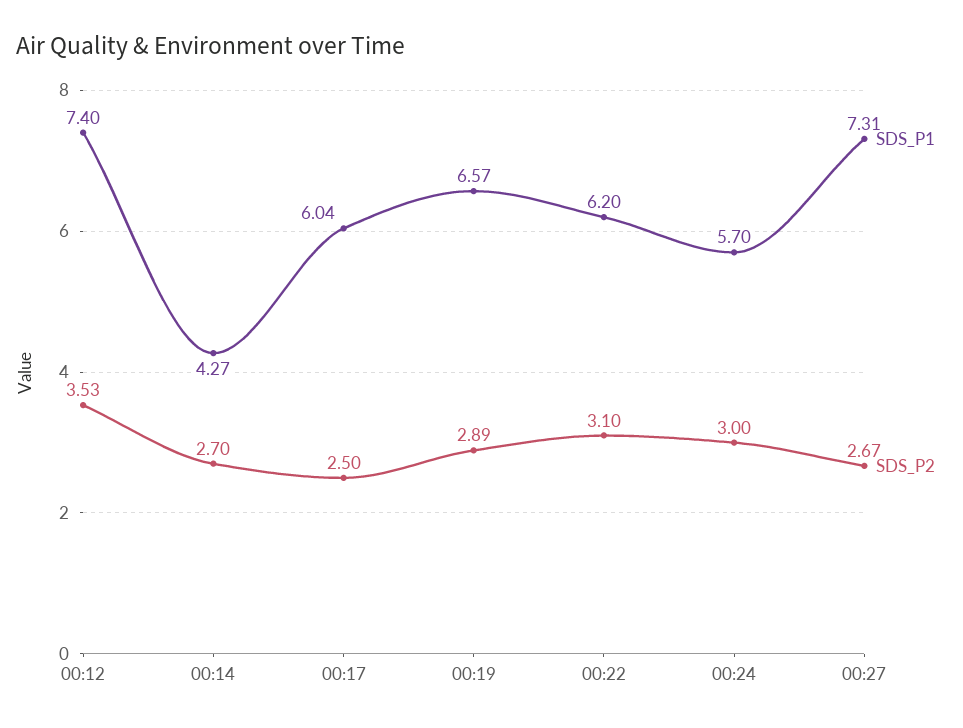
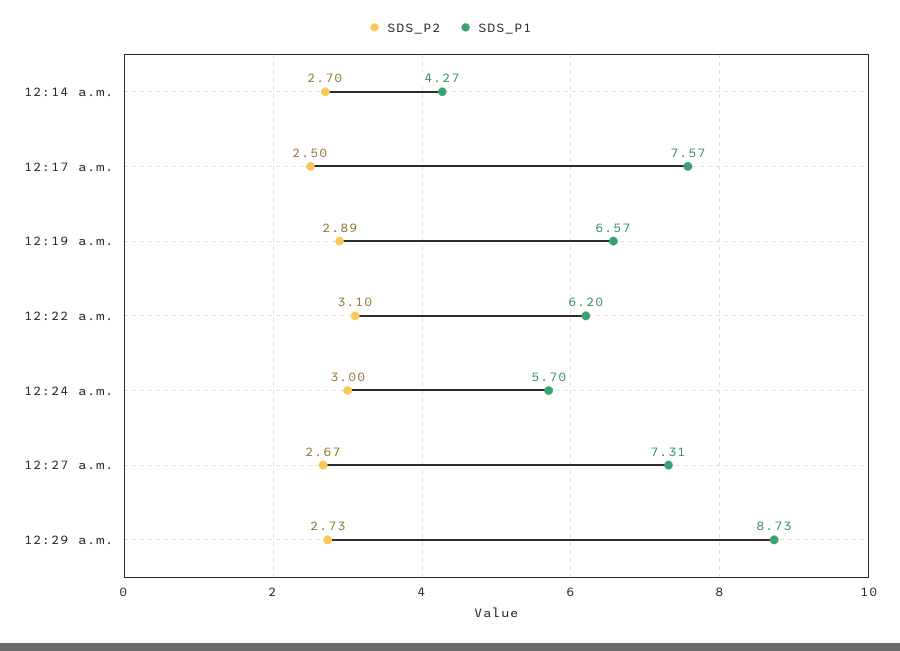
SDS_P1, 00:12: 7.4 -> none
SDS_P2, 00:12: 3.53 -> none
SDS_P1, 00:17: 6.04 -> 7.57
SDS_P2, 12:29 a.m.: none -> 2.73
SDS_P1, 12:29 a.m.: none -> 8.73

